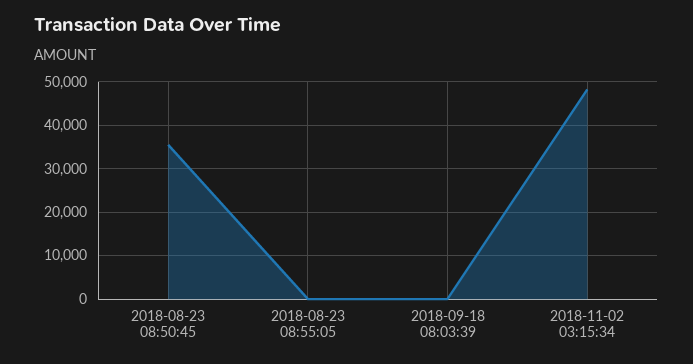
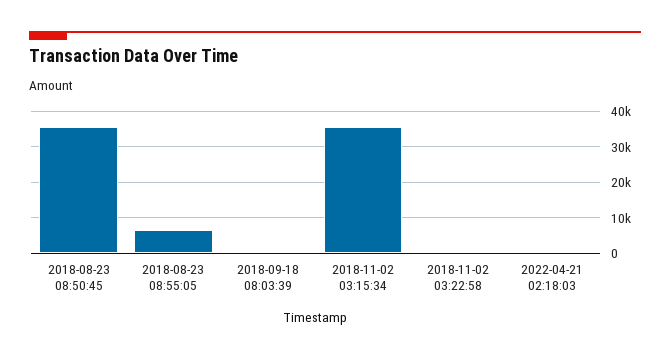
2018-08-23 08:55:05: 0 -> 6000
2018-11-02 03:15:34: 48000 -> 36000
2018-11-02 03:22:58: none -> 0
2022-04-21 02:18:03: none -> 0

